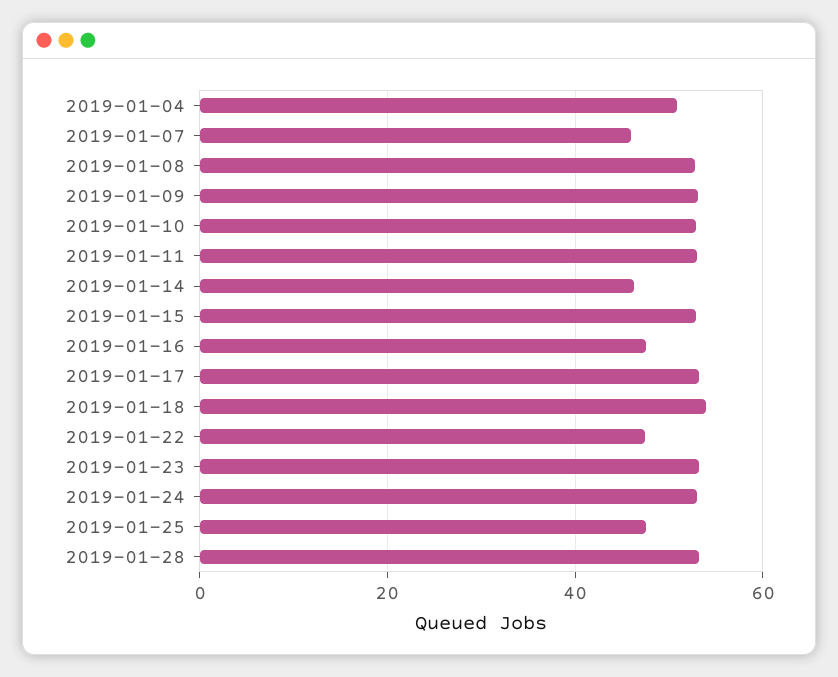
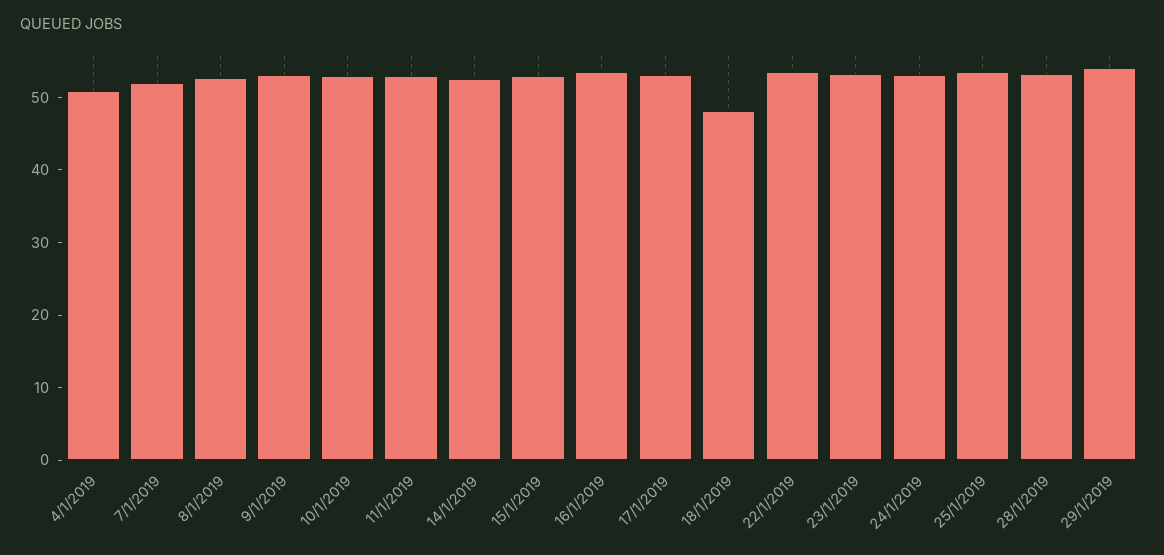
2019-01-07: 46 -> 52
2019-01-14: 46 -> 52
2019-01-16: 48 -> 54
2019-01-18: 54 -> 48
2019-01-22: 48 -> 54
2019-01-25: 48 -> 54
29/1/2019: none -> 54

